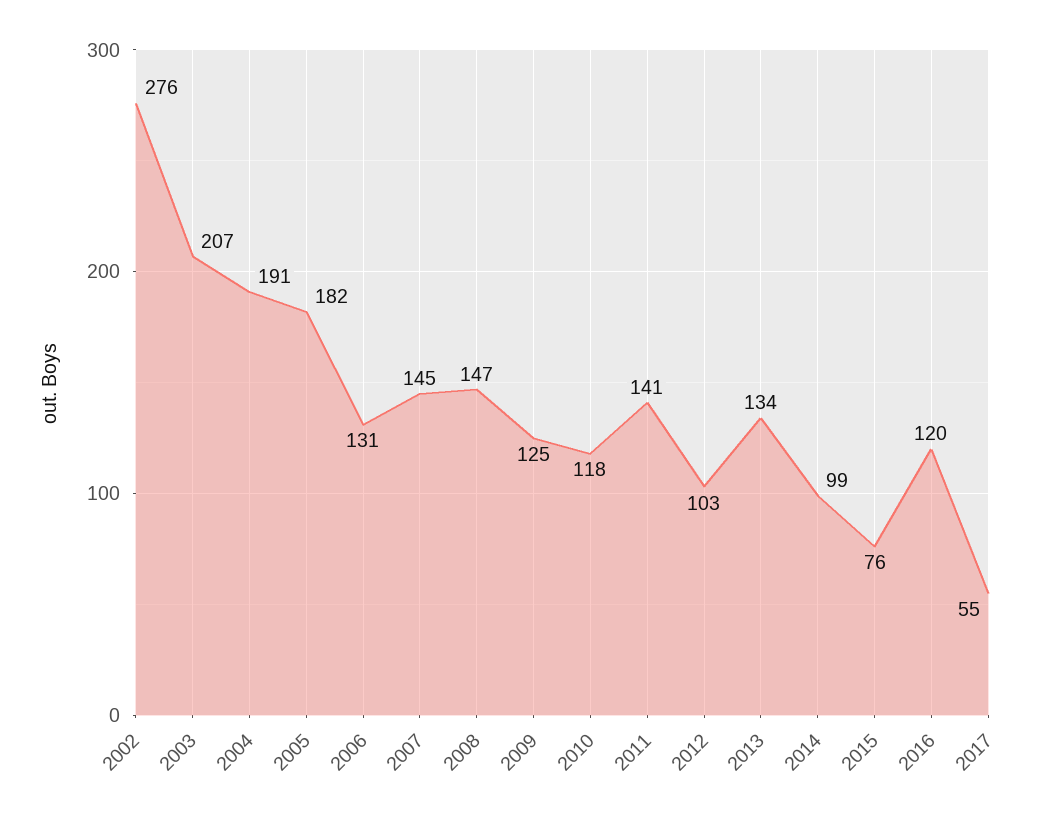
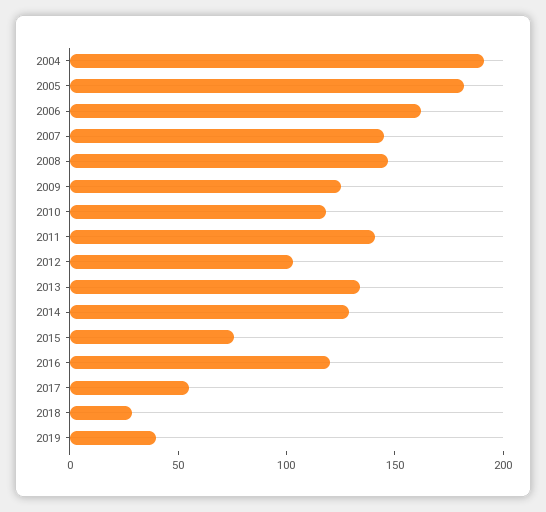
2002: 276 -> none
2003: 207 -> none
2006: 131 -> 160
2014: 99 -> 130
2018: none -> 30
2019: none -> 40

